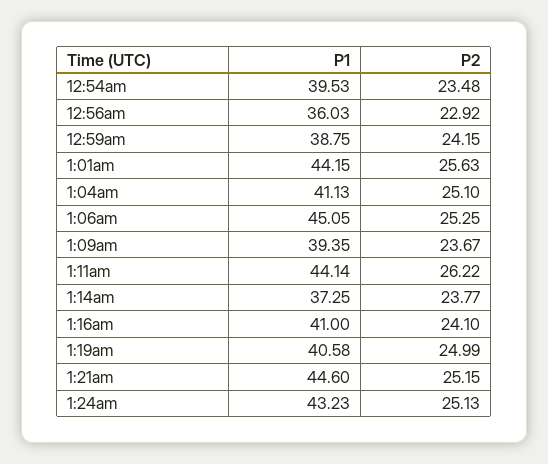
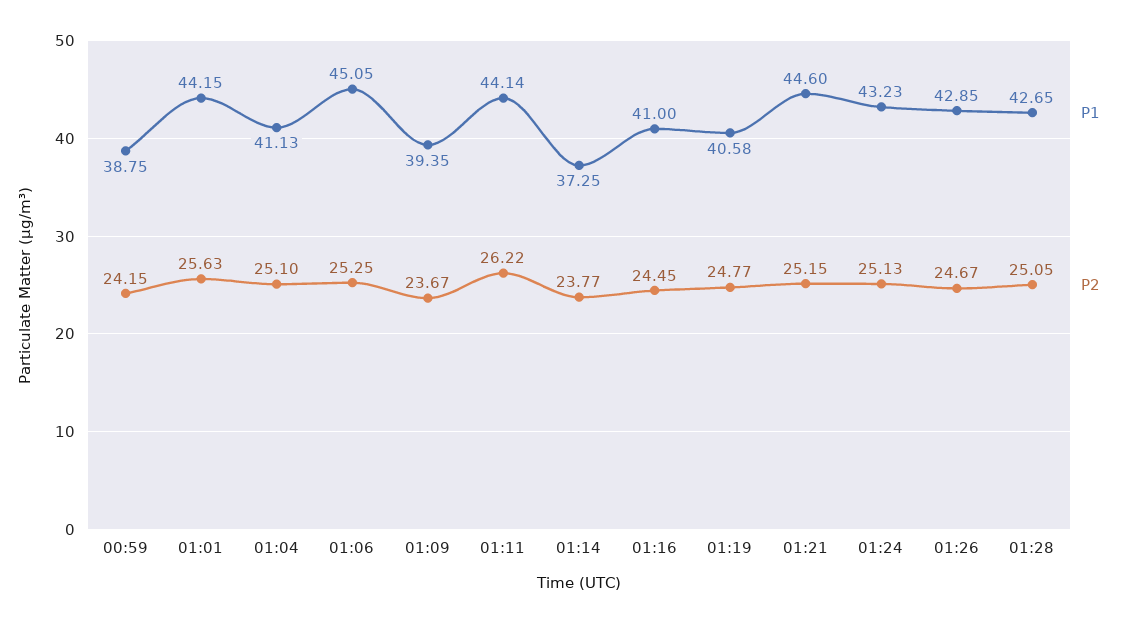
P1, 12:54am: 39.53 -> none
P2, 12:54am: 23.48 -> none
P1, 12:56am: 36.03 -> none
P2, 12:56am: 22.92 -> none
P2, 1:16am: 24.1 -> 24.45
P2, 1:19am: 24.99 -> 24.77
P1, 01:26: none -> 42.85
P2, 01:26: none -> 24.67
P1, 01:28: none -> 42.65
P2, 01:28: none -> 25.05

